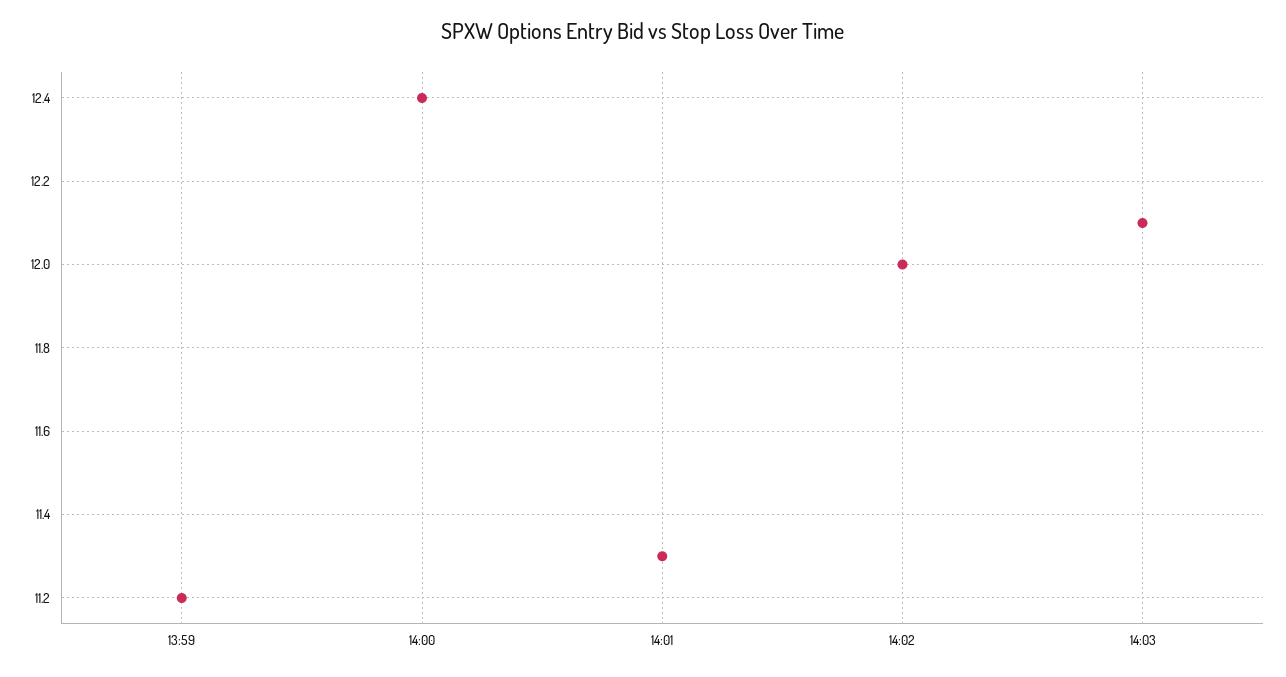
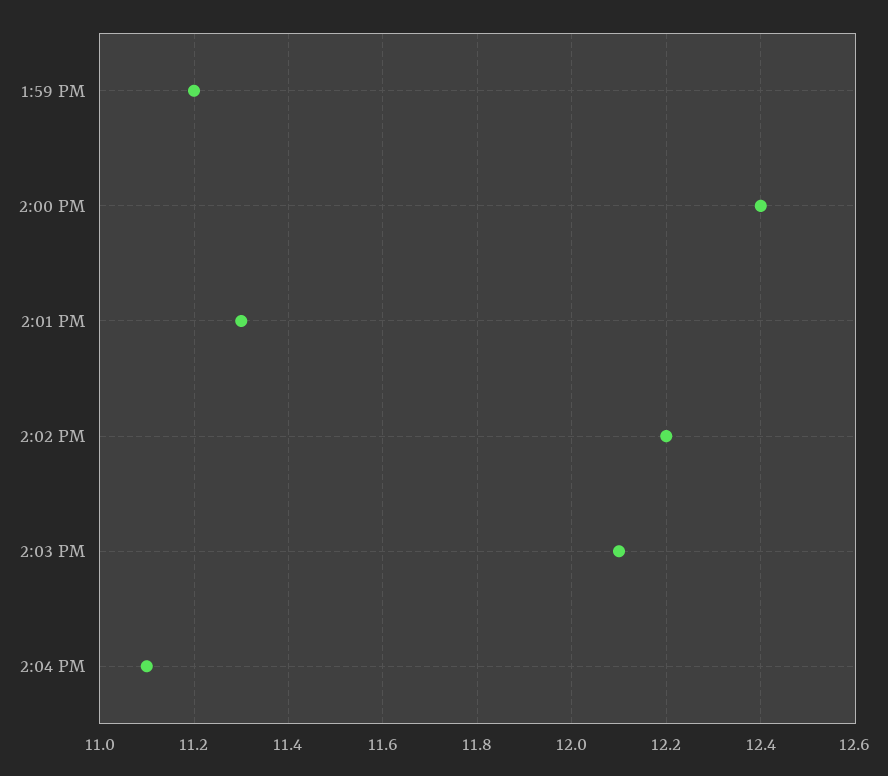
14:02: 12 -> 12.2
2:04 PM: none -> 11.1

